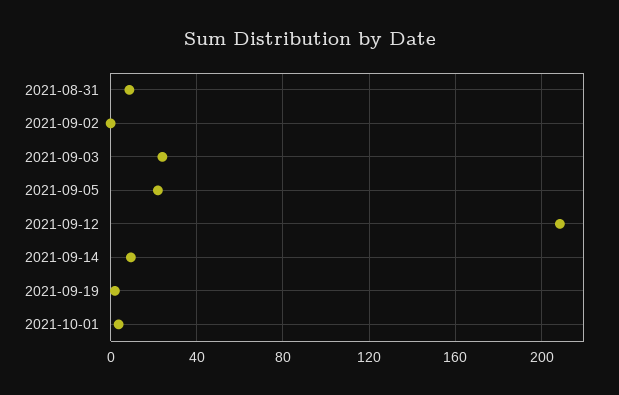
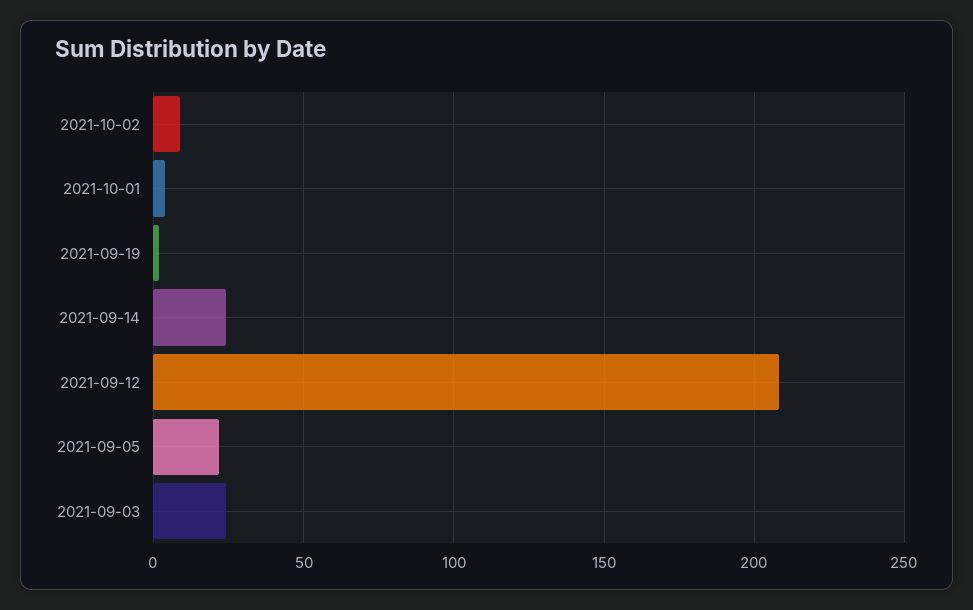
2021-08-31: 10 -> none
2021-09-02: 0 -> none
2021-09-14: 10 -> 25
2021-10-02: none -> 10

